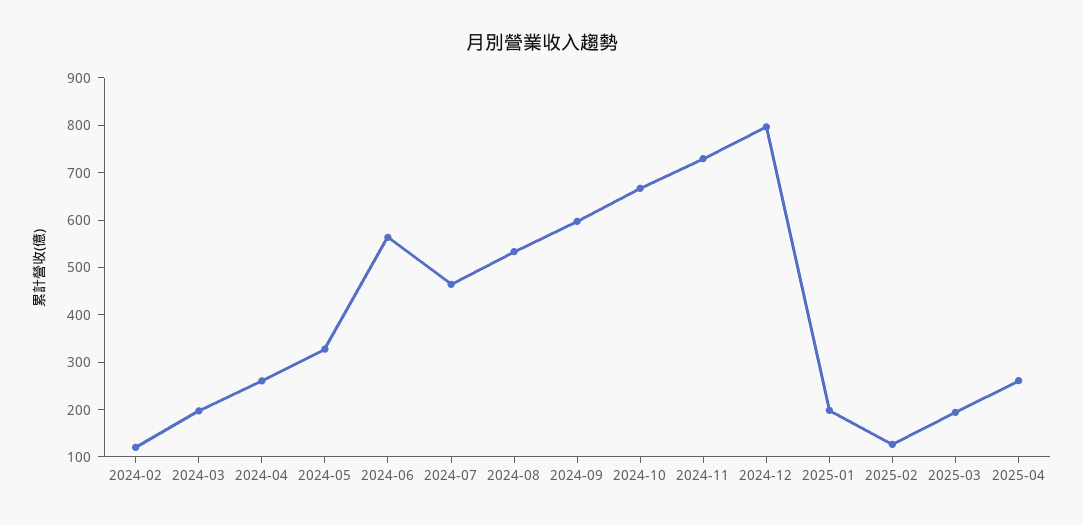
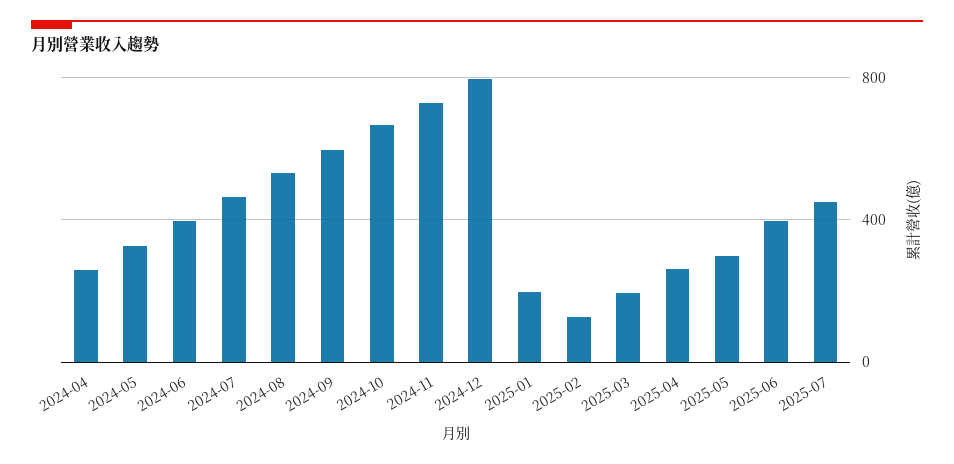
2024-02: 120 -> none
2024-03: 200 -> none
2024-06: 560 -> 400
2025-05: none -> 300
2025-06: none -> 400
2025-07: none -> 450

